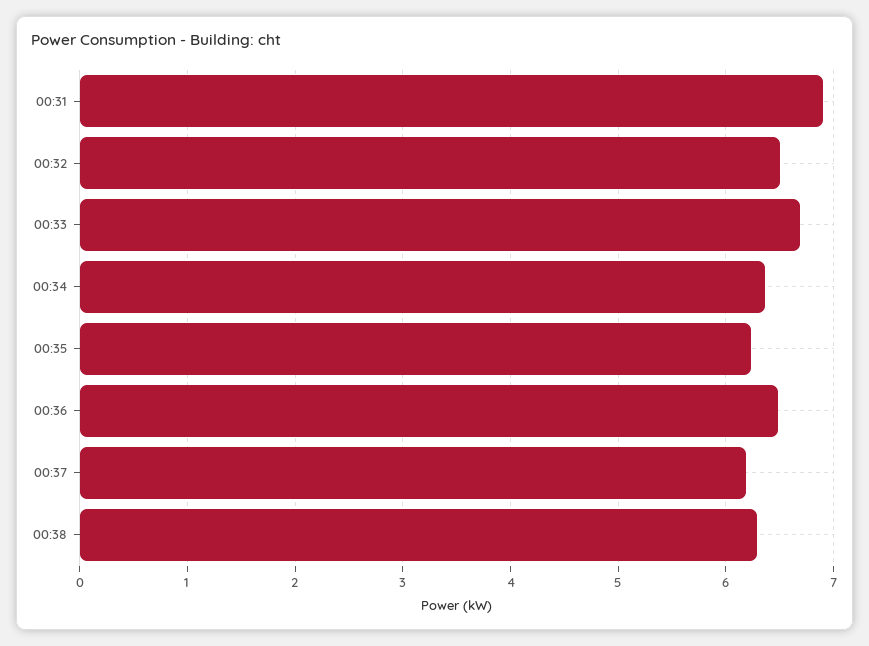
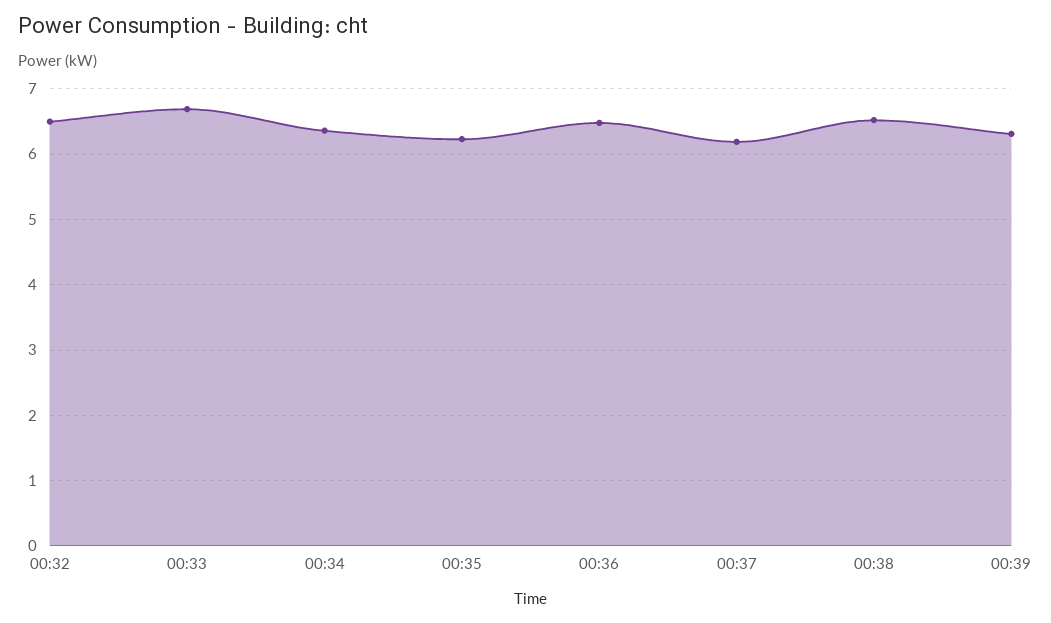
00:31: 6.9 -> none
00:38: 6.3 -> 6.5
00:39: none -> 6.3

